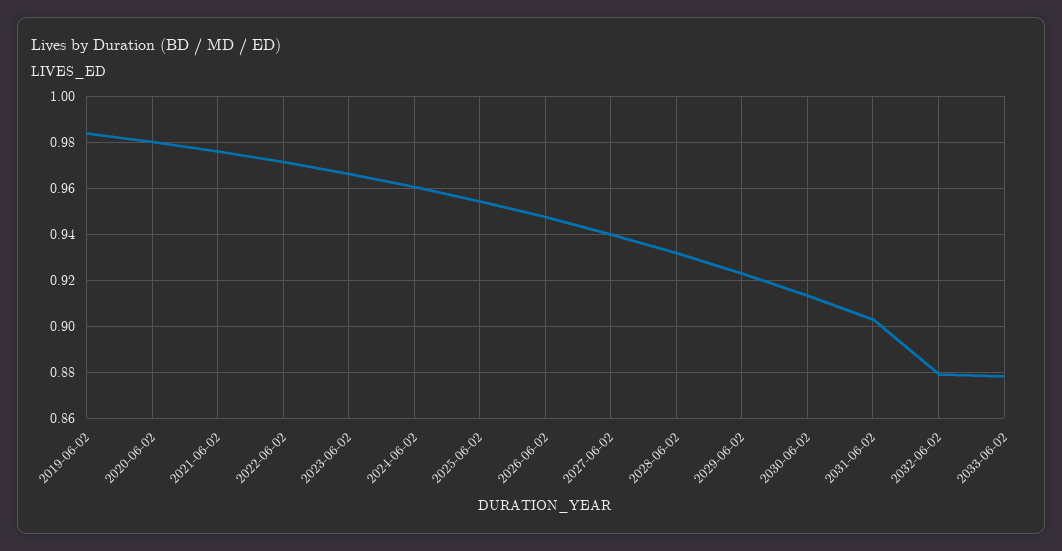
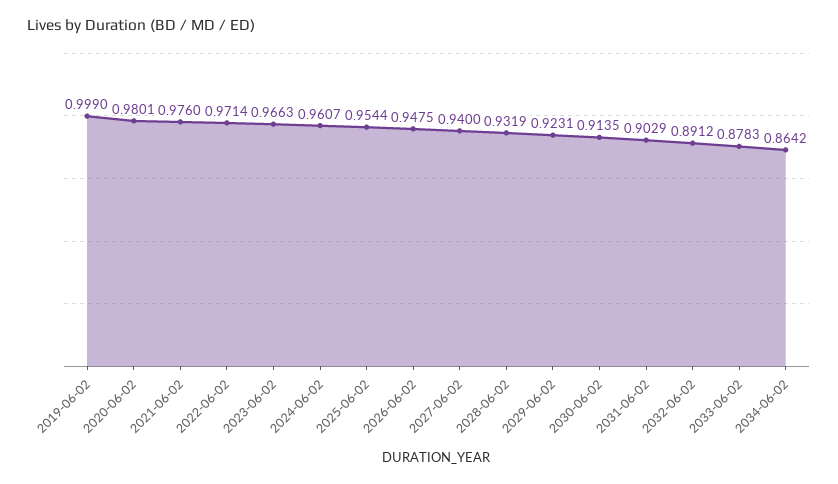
2019-06-02: 0.985 -> 0.999
2032-06-02: 0.88 -> 0.8912
2034-06-02: none -> 0.8642

